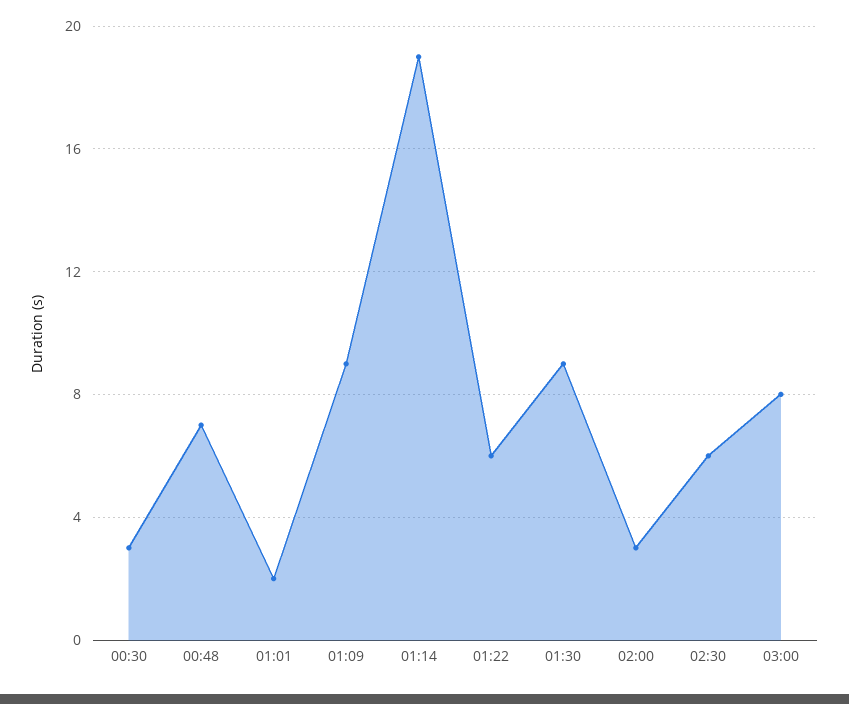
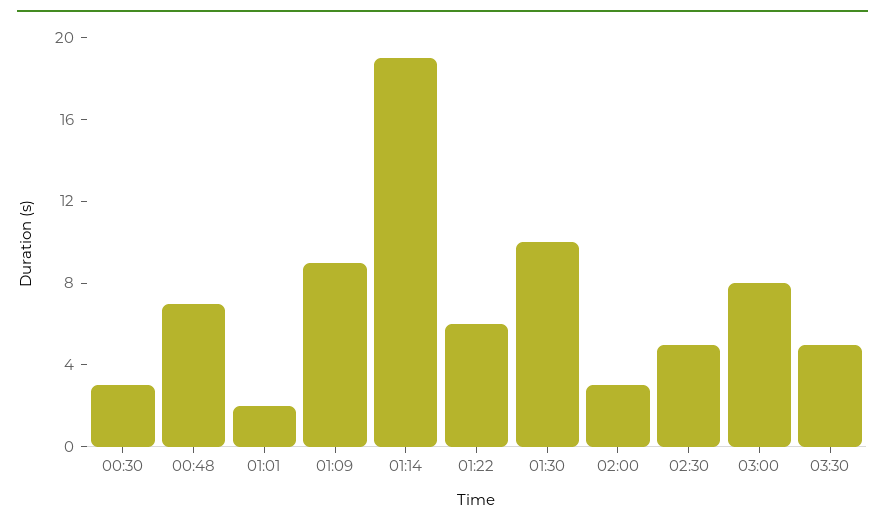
01:30: 9 -> 10
02:30: 6 -> 5
03:30: none -> 5

